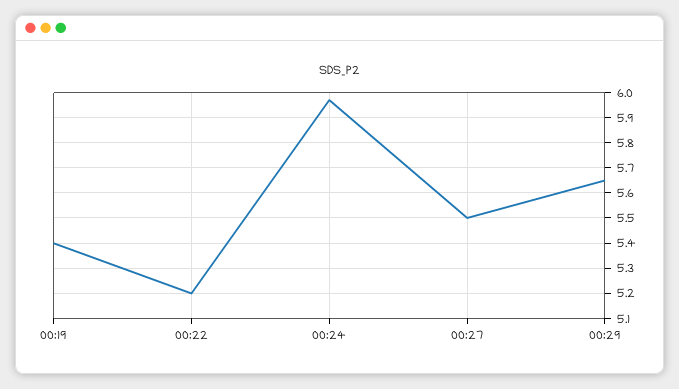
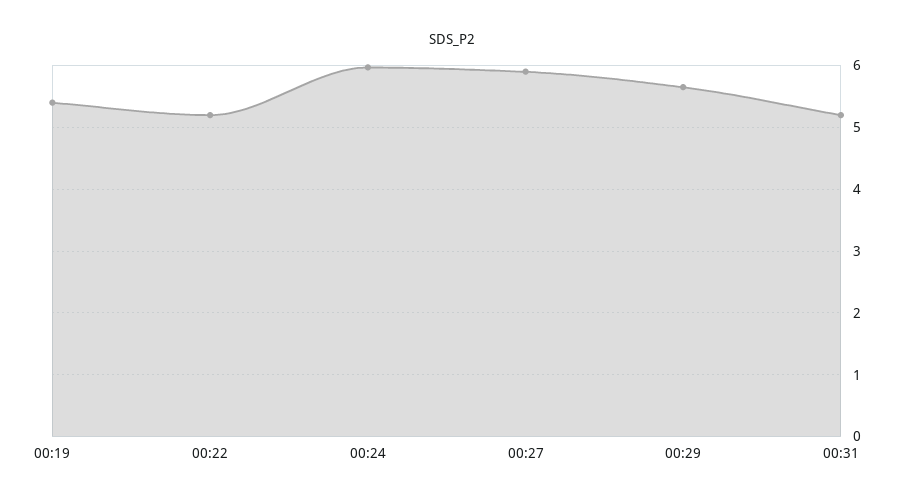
00:27: 5.5 -> 5.9
00:31: none -> 5.2

